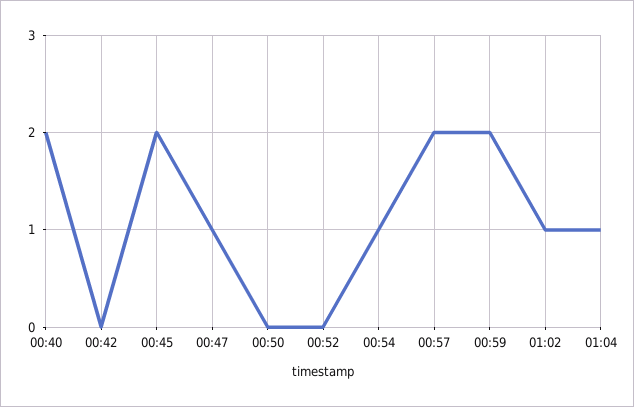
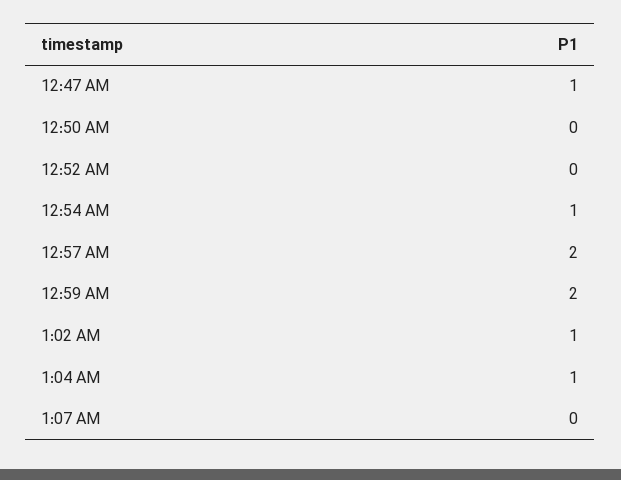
00:40: 2 -> none
00:42: 0 -> none
00:45: 2 -> none
1:07 AM: none -> 0

